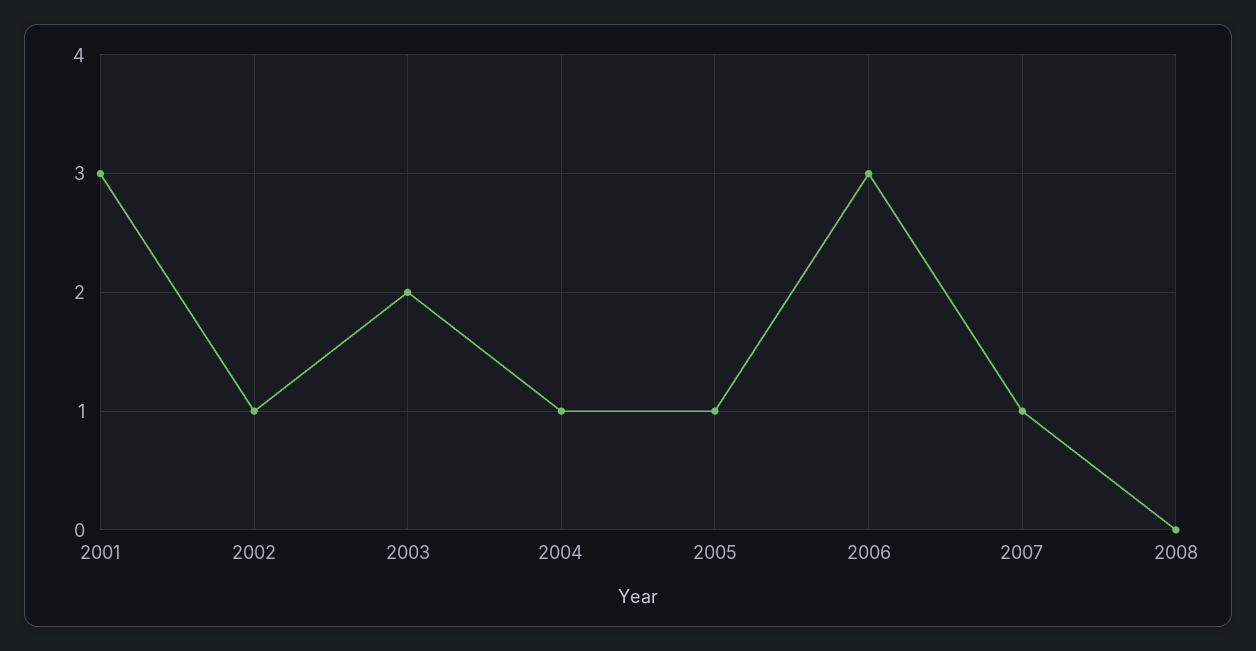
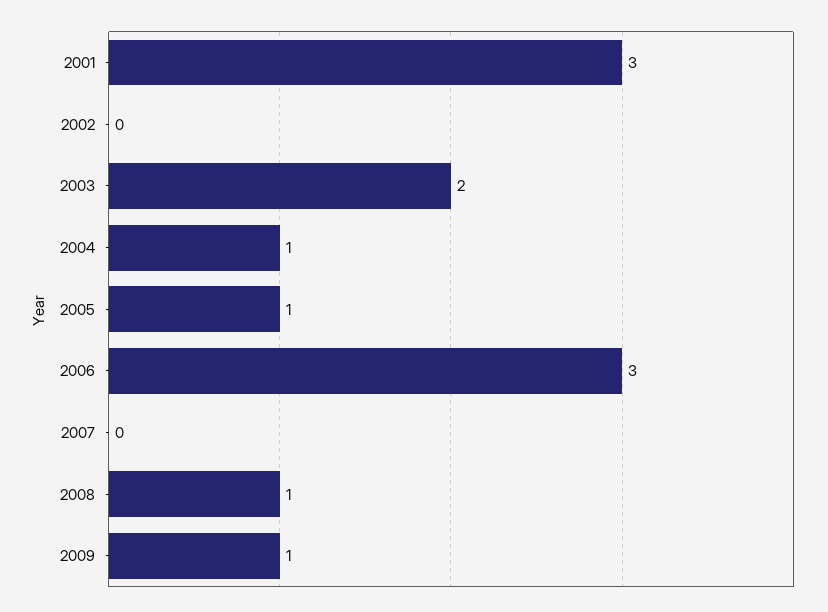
2002: 1 -> 0
2007: 1 -> 0
2008: 0 -> 1
2009: none -> 1

